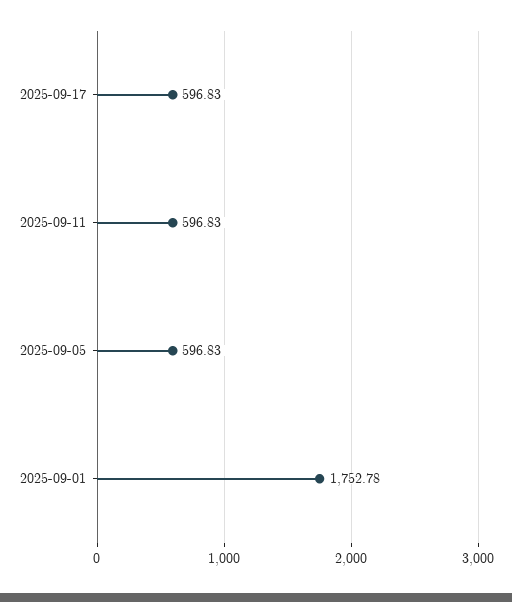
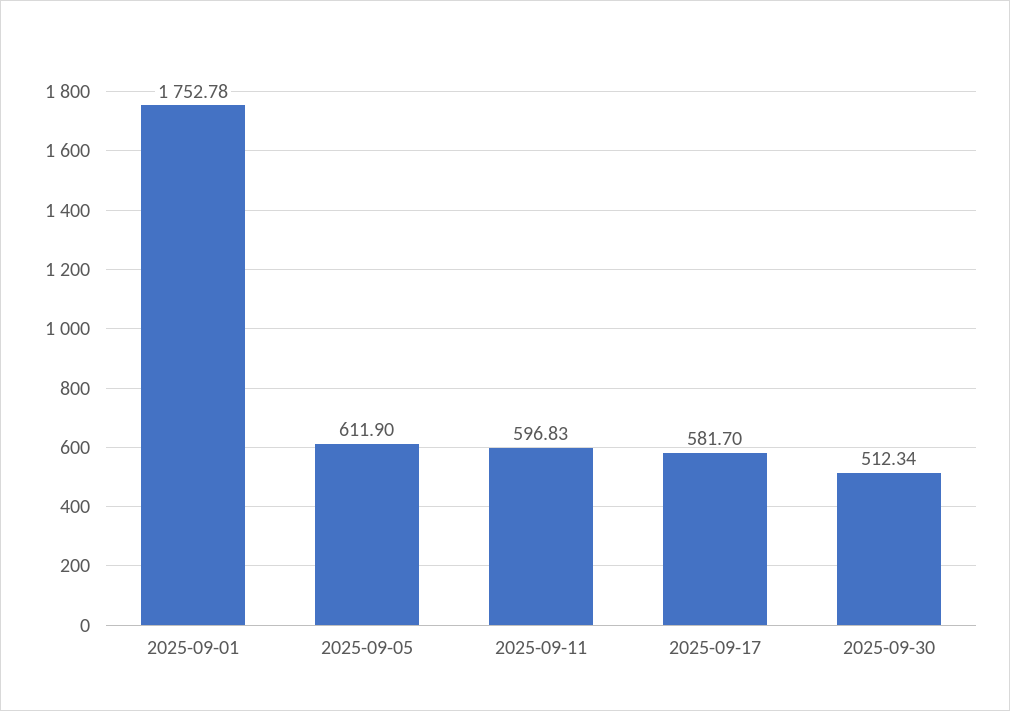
2025-09-17: 596.83 -> 581.7
2025-09-05: 596.83 -> 611.9
2025-09-30: none -> 512.34

